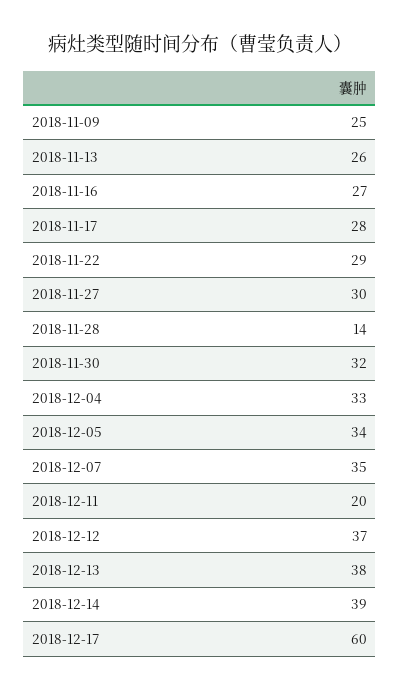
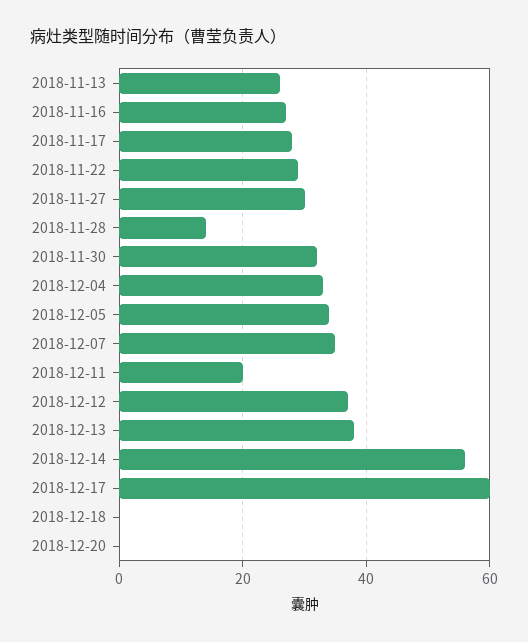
2018-11-09: 25 -> none
2018-12-14: 39 -> 55
2018-12-18: none -> 0
2018-12-20: none -> 0

